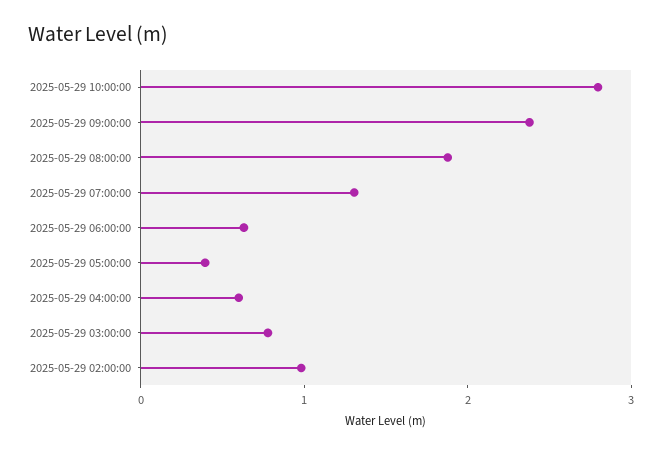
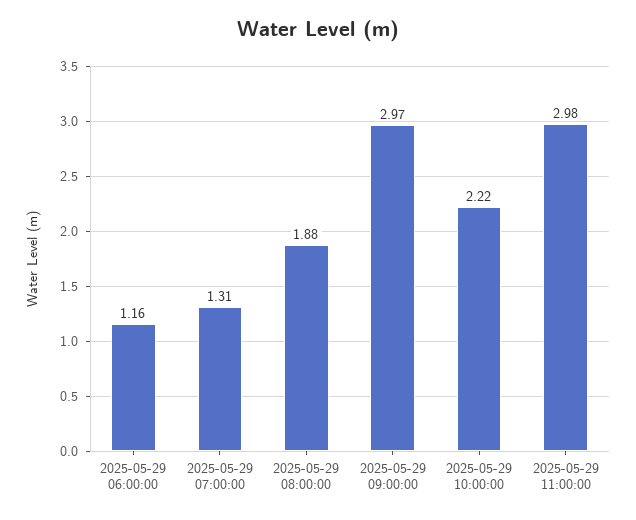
2025-05-29 10:00:00: 2.8 -> 2.22
2025-05-29 09:00:00: 2.4 -> 2.97
2025-05-29 06:00:00: 0.6 -> 1.16
2025-05-29 05:00:00: 0.4 -> none
2025-05-29 04:00:00: 0.6 -> none
2025-05-29 03:00:00: 0.8 -> none
2025-05-29 02:00:00: 1 -> none
2025-05-29 11:00:00: none -> 2.98

